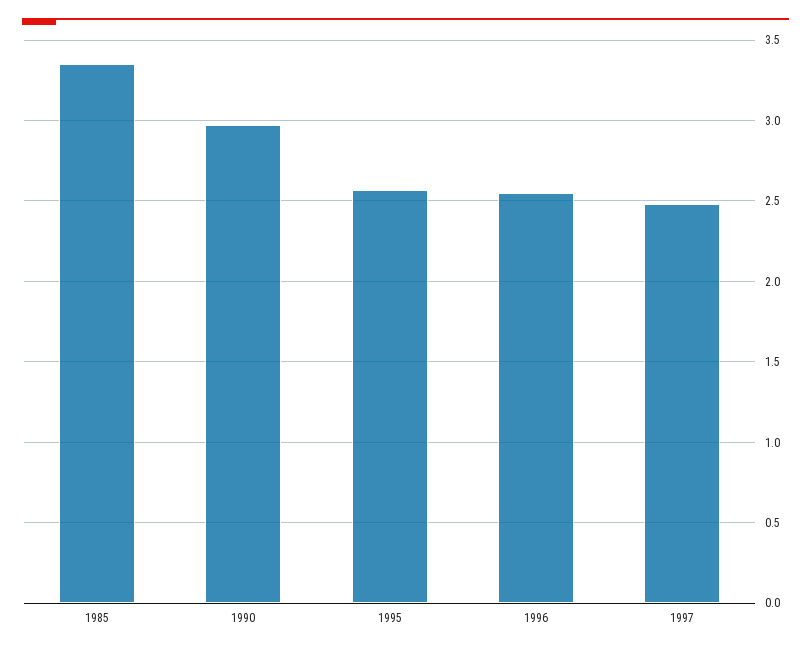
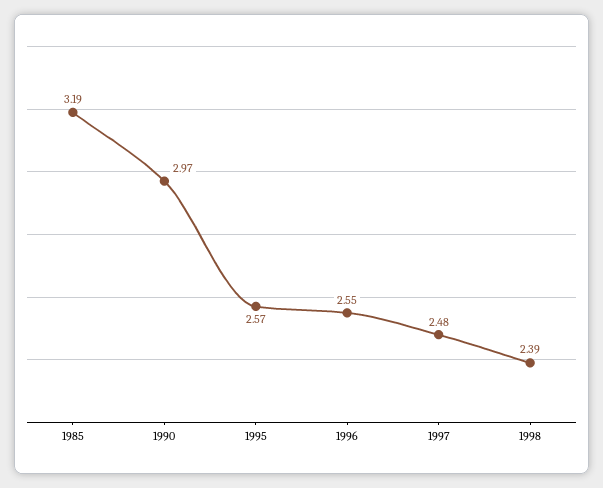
1985: 3.35 -> 3.19
1998: none -> 2.39

